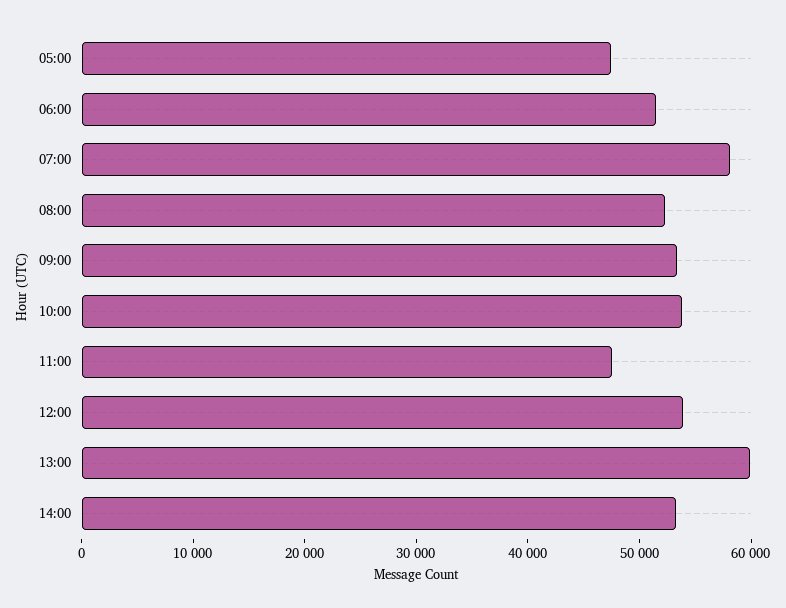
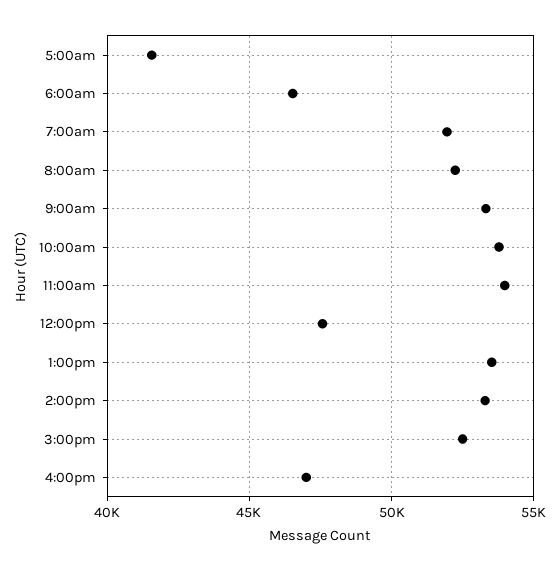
05:00: 48000 -> 41500
06:00: 52000 -> 46500
07:00: 58000 -> 52000
11:00: 48000 -> 54000
12:00: 54000 -> 47500
13:00: 60000 -> 53500
3:00pm: none -> 52500
4:00pm: none -> 47000

